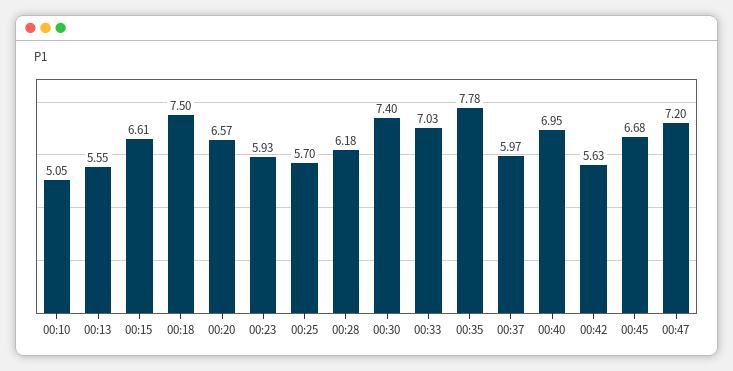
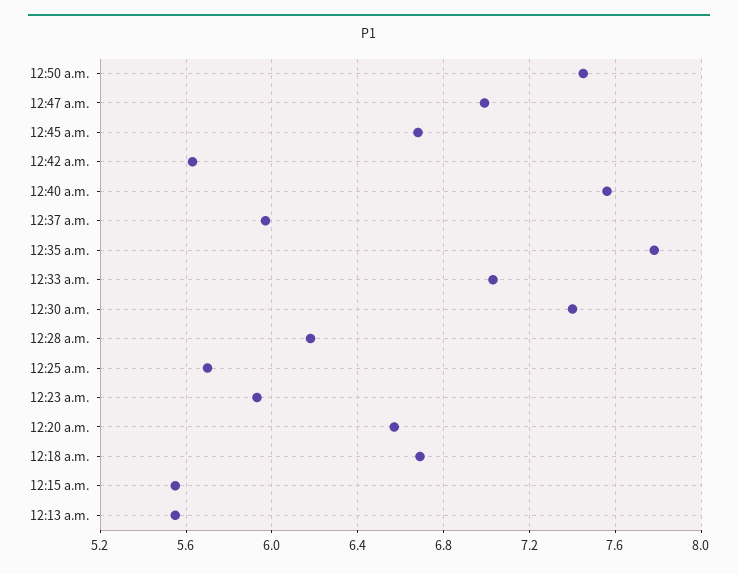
00:10: 5.05 -> none
00:15: 6.61 -> 5.55
00:18: 7.5 -> 6.7
00:40: 6.95 -> 7.55
00:47: 7.2 -> 7
12:50 a.m.: none -> 7.45

